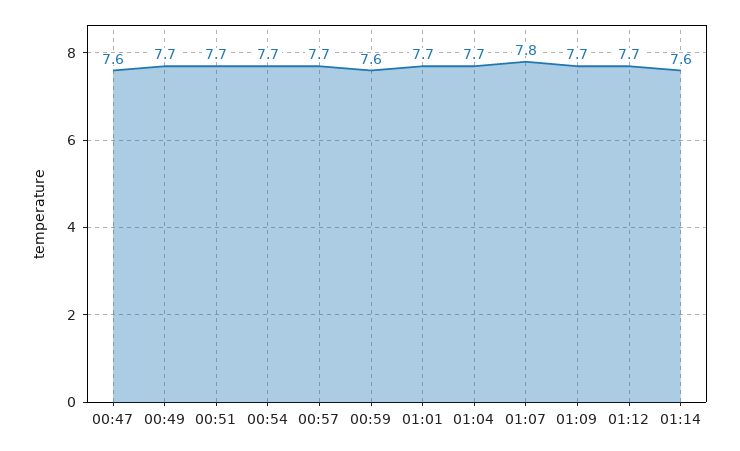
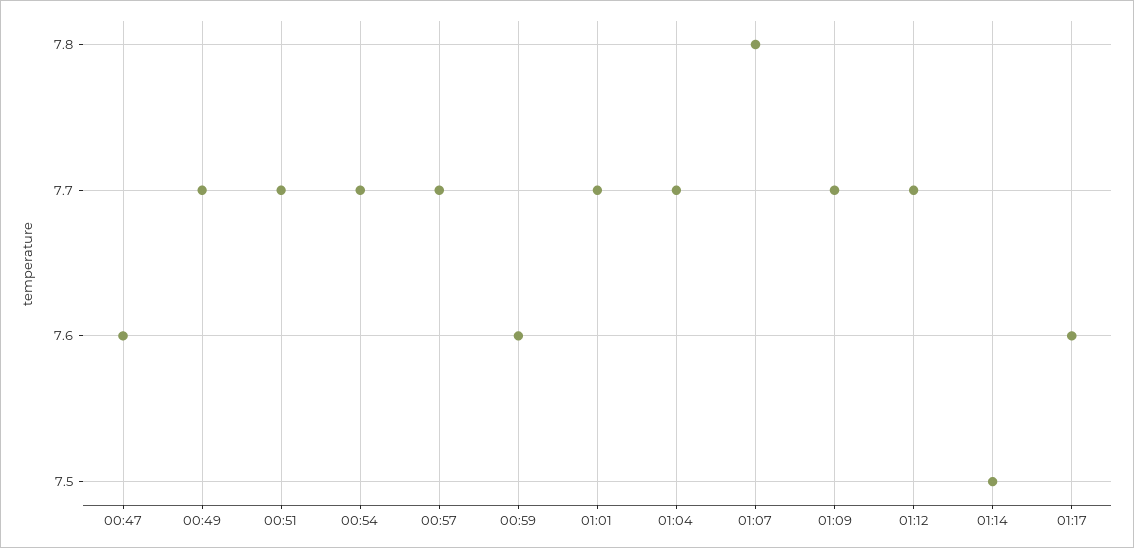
01:14: 7.6 -> 7.5
01:17: none -> 7.6

